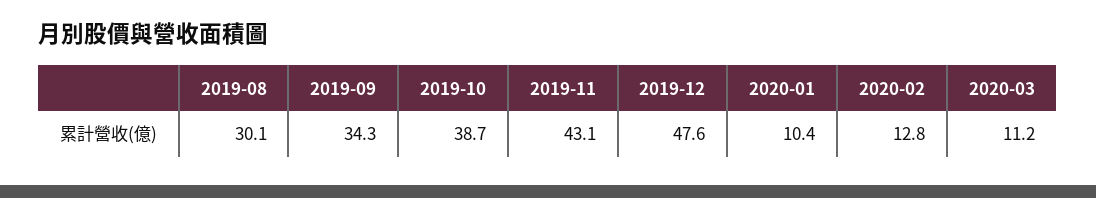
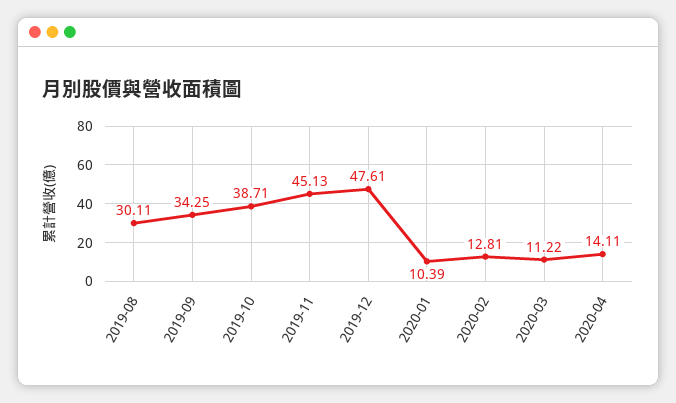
2019-11: 43.1 -> 45.13
2020-04: none -> 14.11

